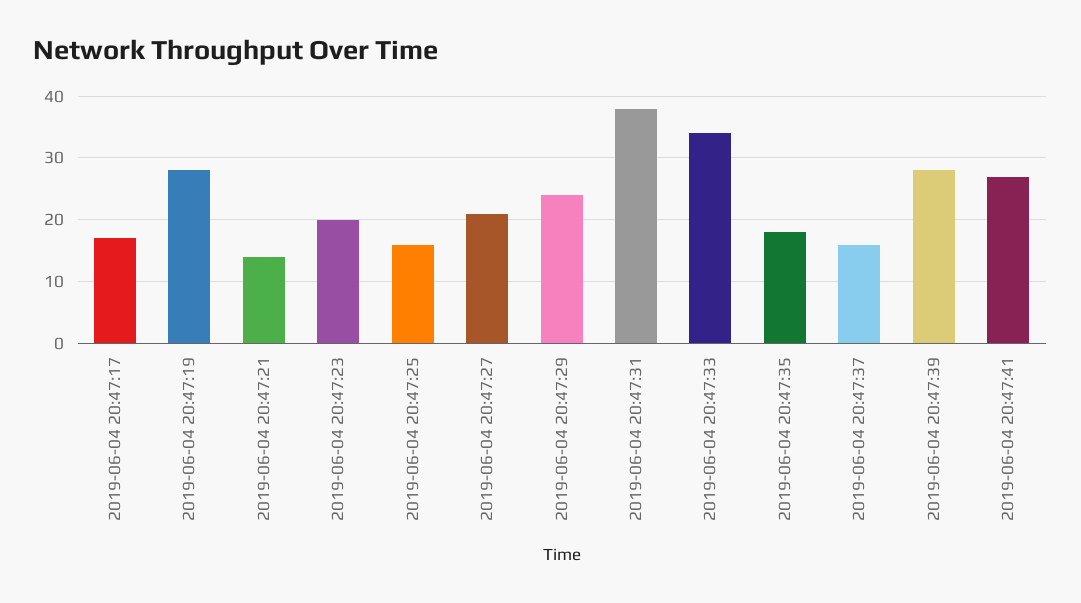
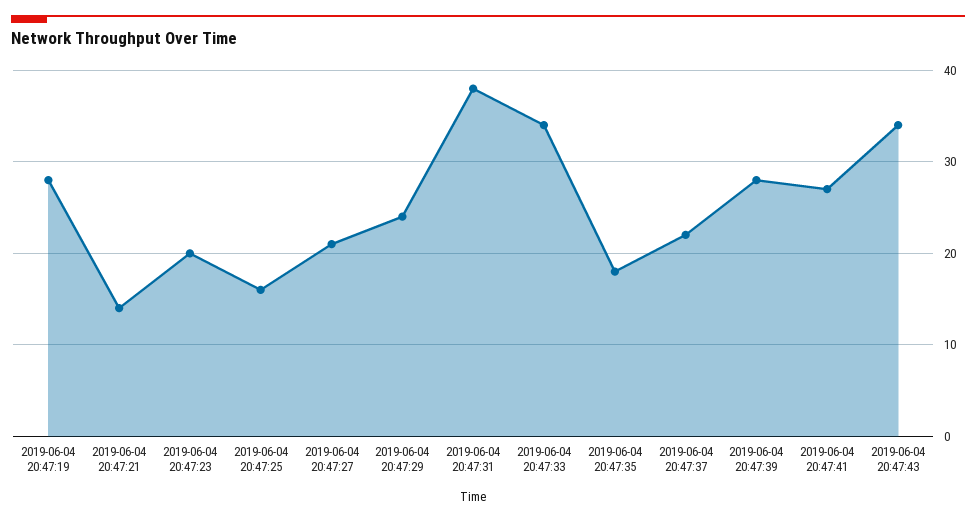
2019-06-04 20:47:17: 17 -> none
2019-06-04 20:47:37: 16 -> 22
2019-06-04 20:47:43: none -> 34

